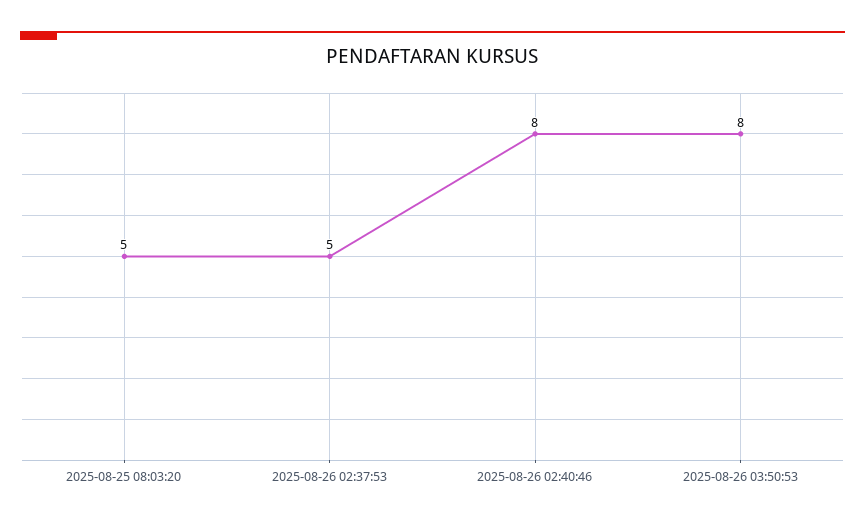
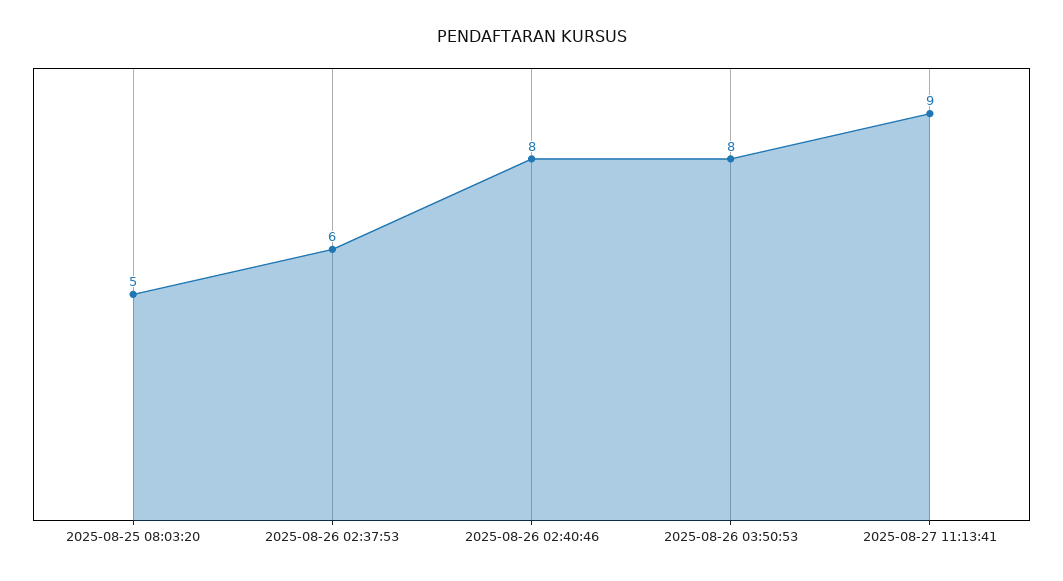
2025-08-26 02:37:53: 5 -> 6
2025-08-27 11:13:41: none -> 9

